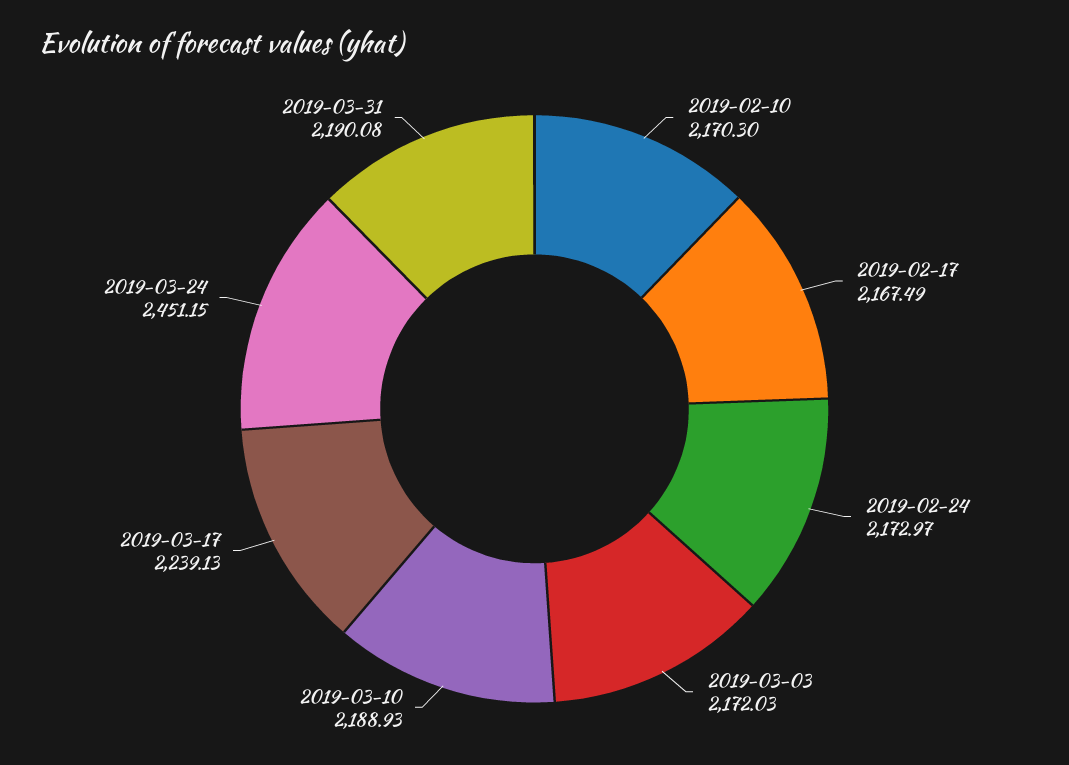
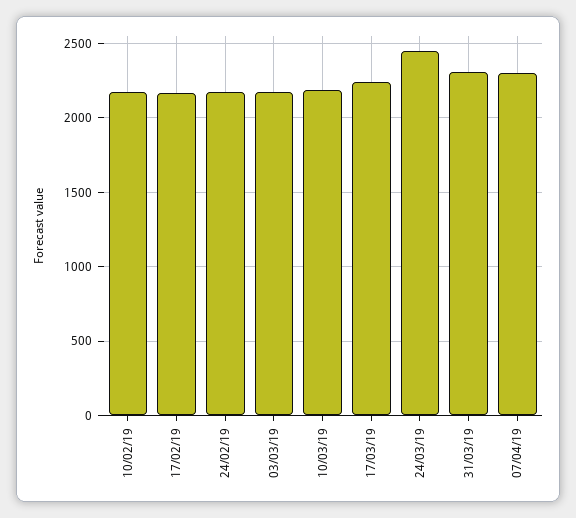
2019-03-31: 2190.08 -> 2300
07/04/19: none -> 2300

